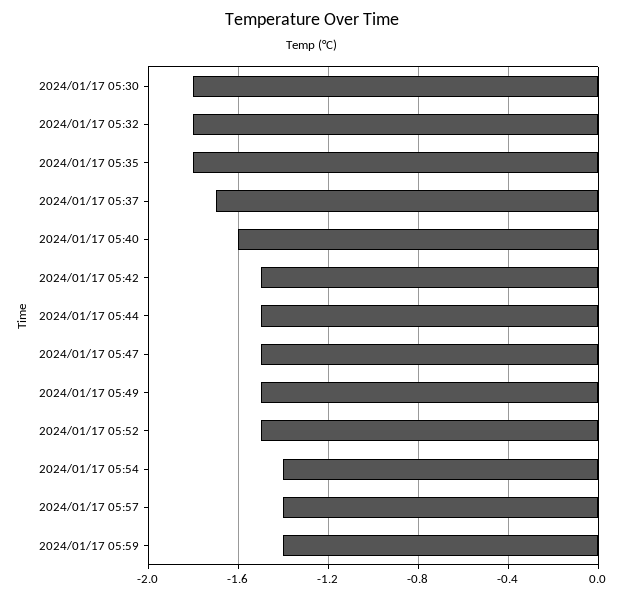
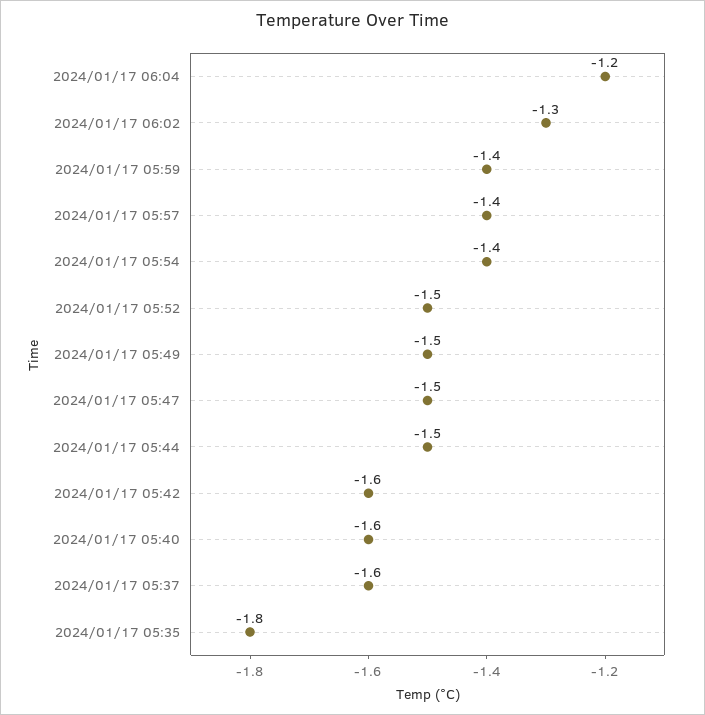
2024/01/17 05:30: -1.8 -> none
2024/01/17 05:32: -1.8 -> none
2024/01/17 05:37: -1.7 -> -1.6
2024/01/17 05:42: -1.5 -> -1.6
2024/01/17 06:04: none -> -1.2
2024/01/17 06:02: none -> -1.3

